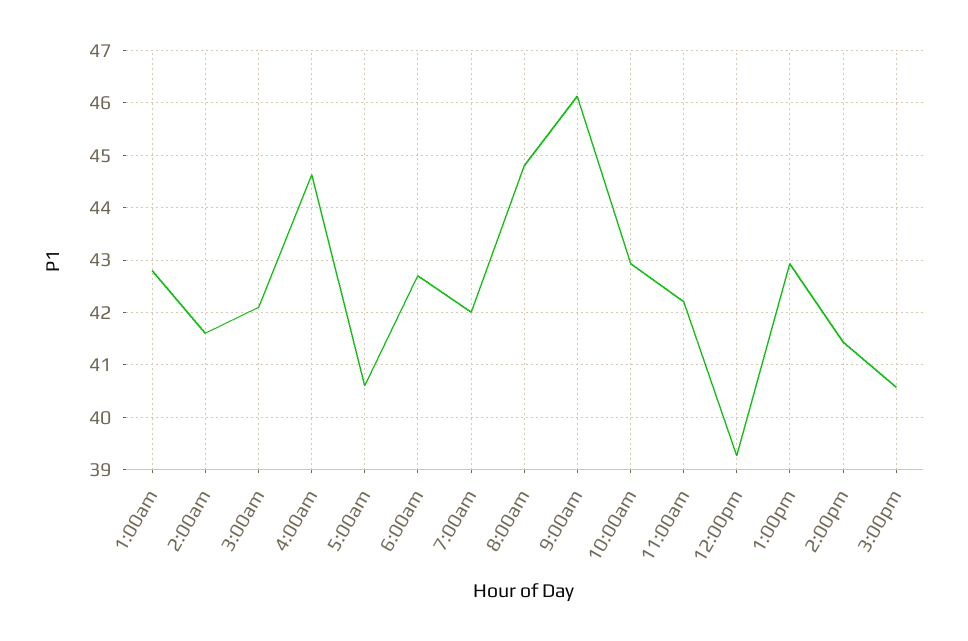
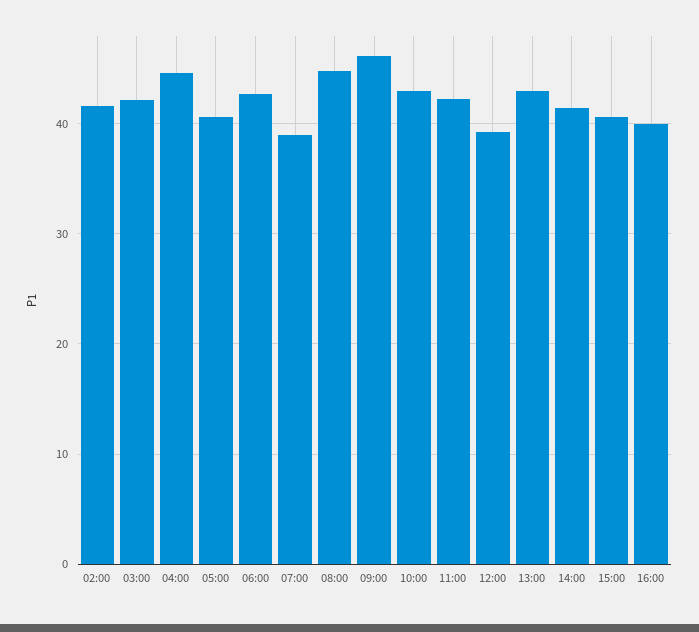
1:00am: 42.8 -> none
7:00am: 42 -> 39
16:00: none -> 40

